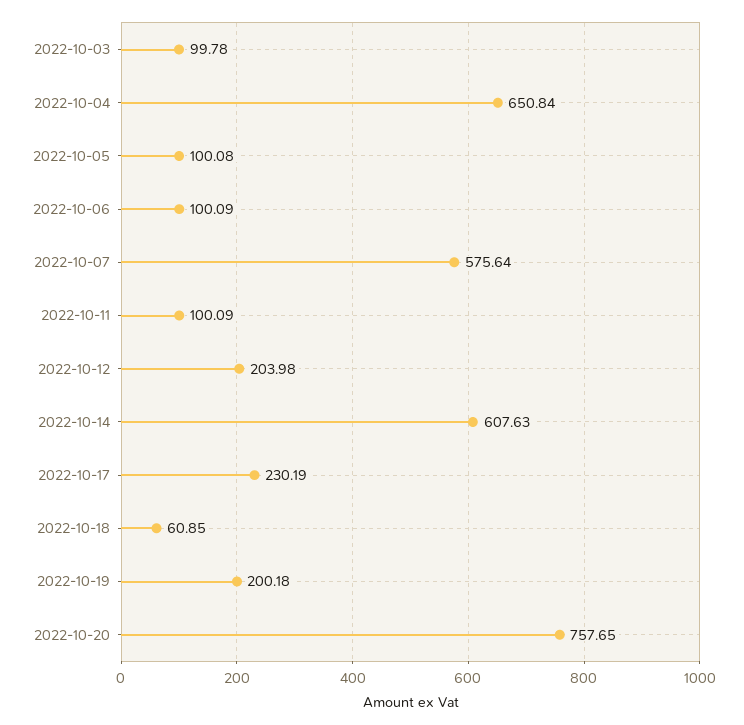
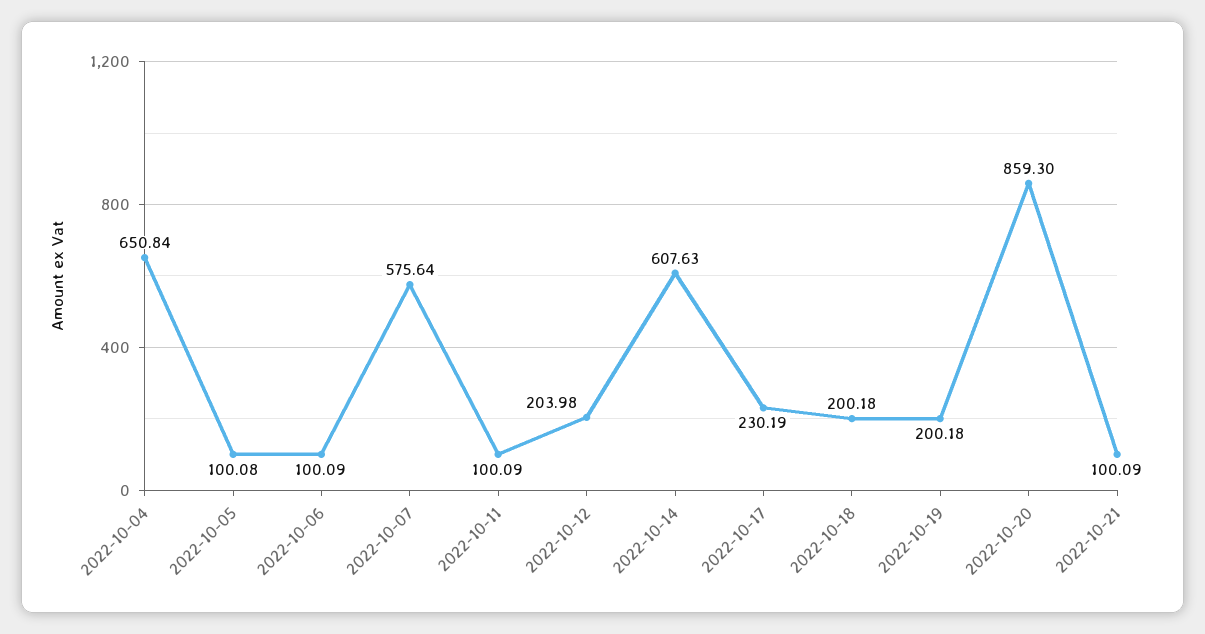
2022-10-03: 99.78 -> none
2022-10-18: 60.85 -> 200.18
2022-10-20: 757.65 -> 859.3
2022-10-21: none -> 100.09

